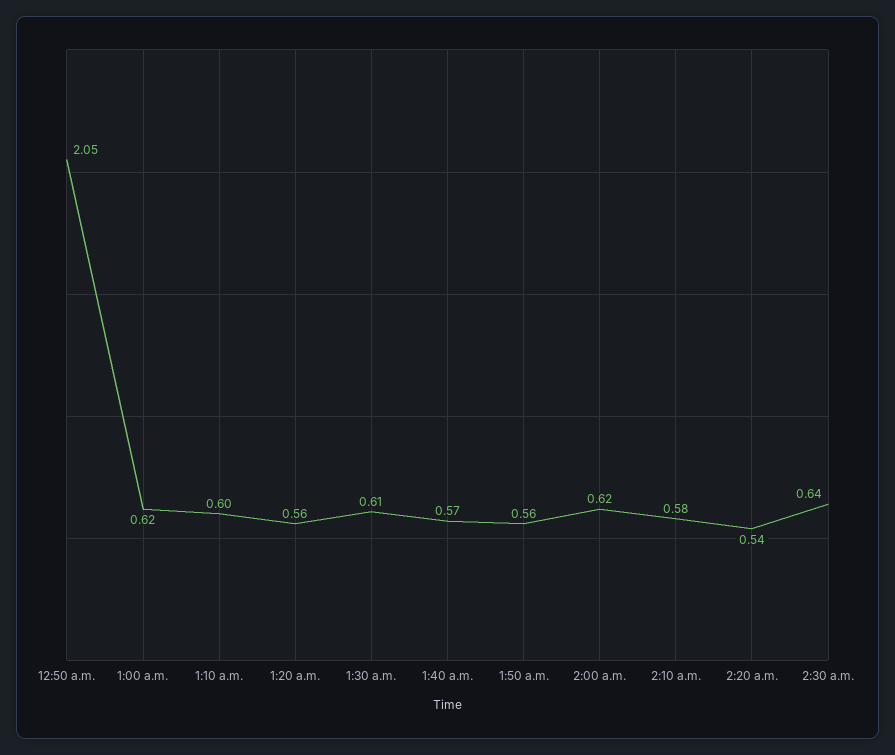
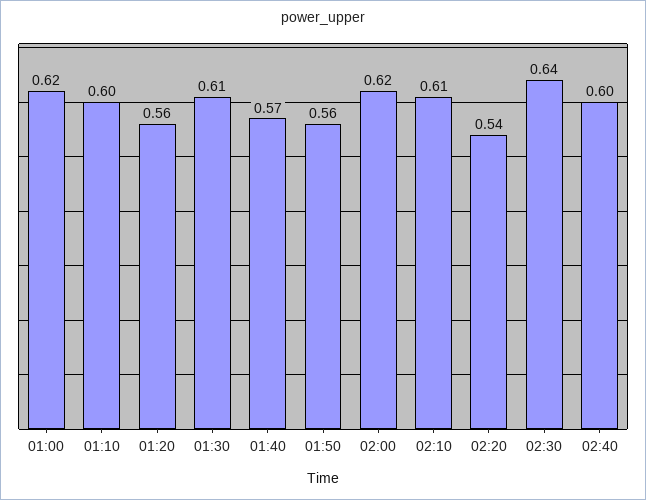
12:50 a.m.: 2.05 -> none
2:10 a.m.: 0.58 -> 0.61
02:40: none -> 0.6

